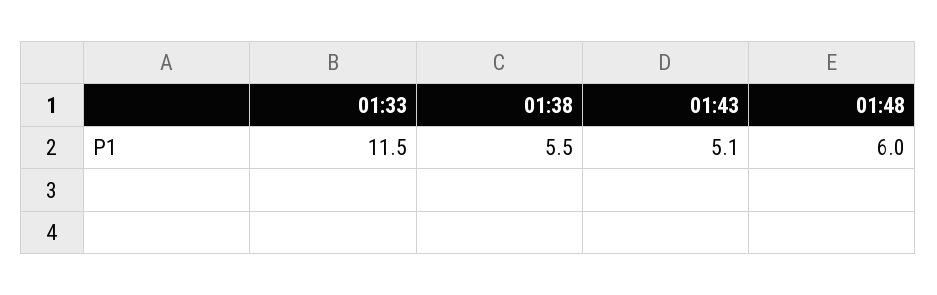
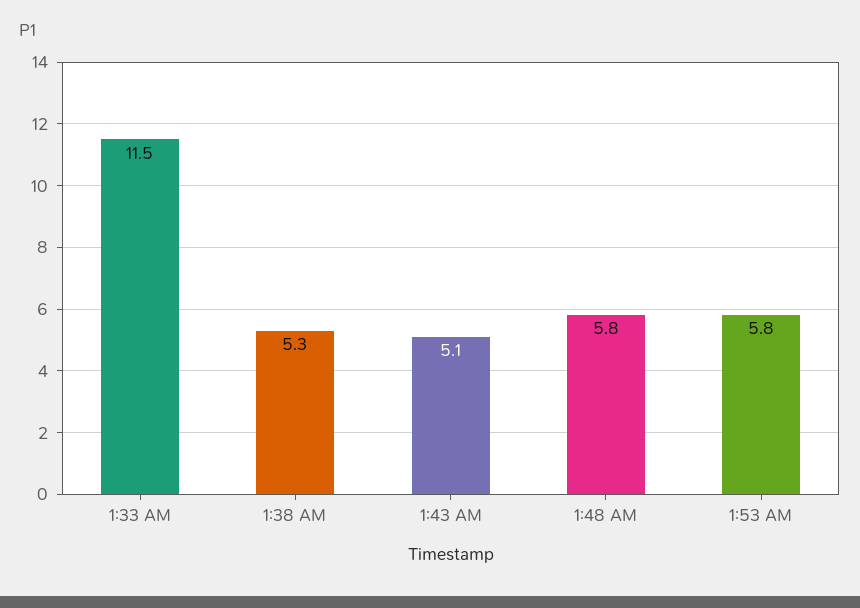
01:38: 5.5 -> 5.3
01:48: 6 -> 5.8
1:53 AM: none -> 5.8

